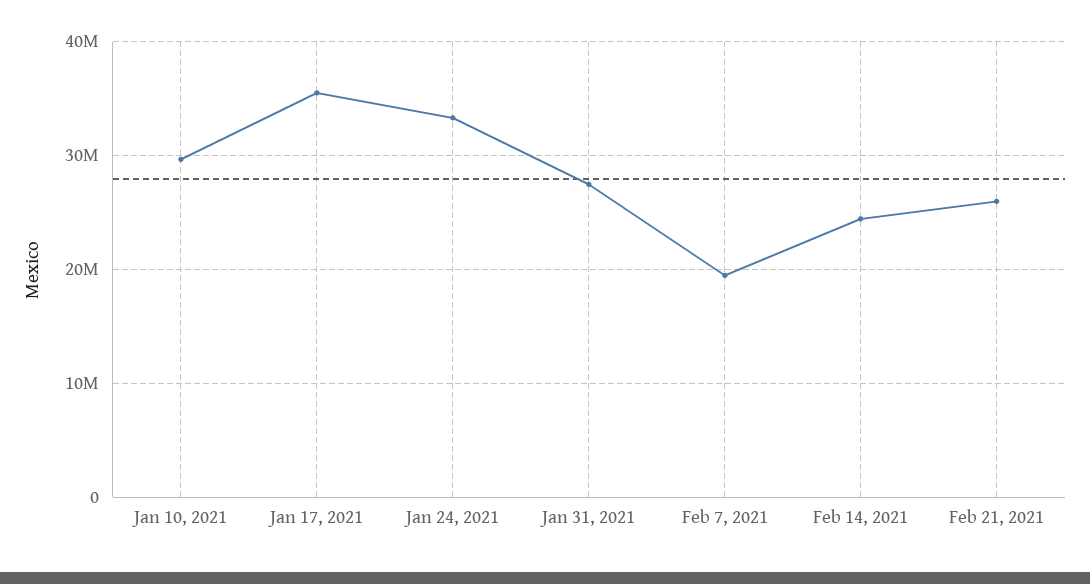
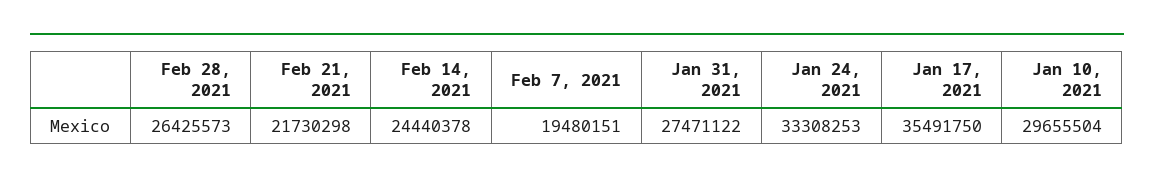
Feb 21, 2021: 26000000 -> 21730298
Feb 28, 2021: none -> 26425573

